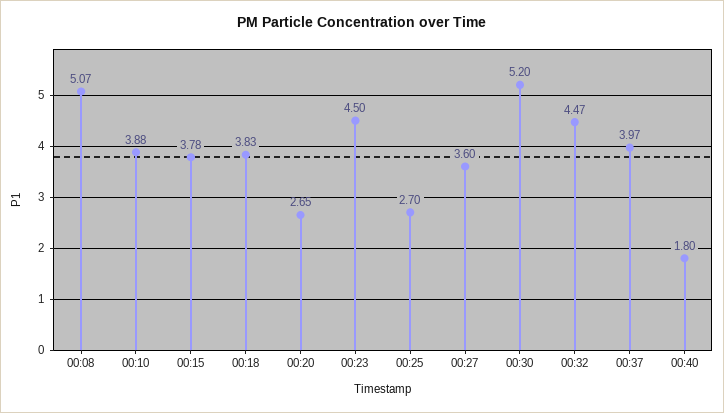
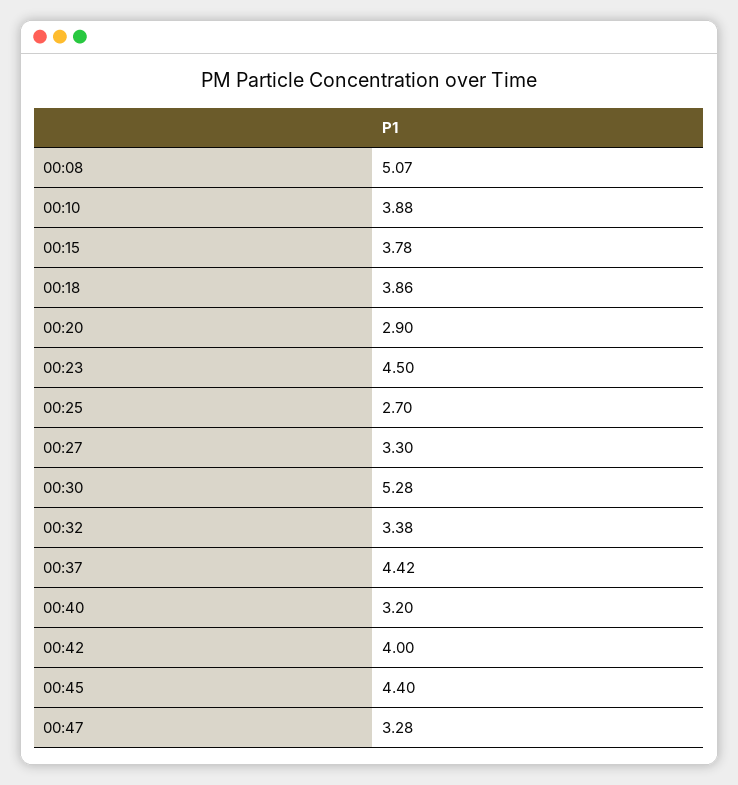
00:18: 3.83 -> 3.86
00:20: 2.65 -> 2.9
00:27: 3.6 -> 3.3
00:30: 5.2 -> 5.28
00:32: 4.47 -> 3.38
00:37: 3.97 -> 4.42
00:40: 1.8 -> 3.2
00:42: none -> 4
00:45: none -> 4.4
00:47: none -> 3.28

